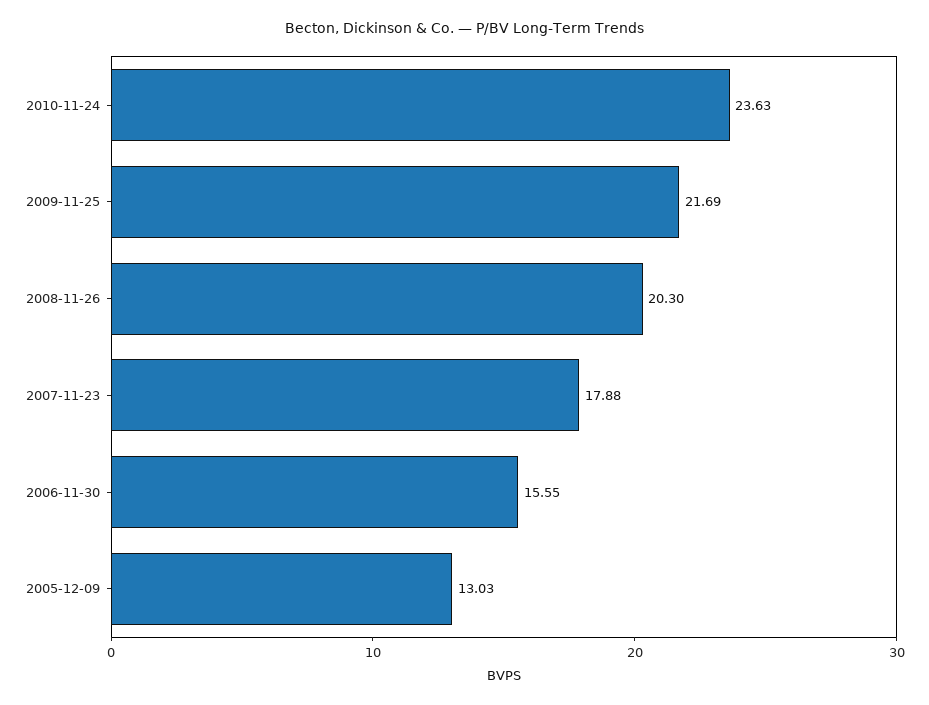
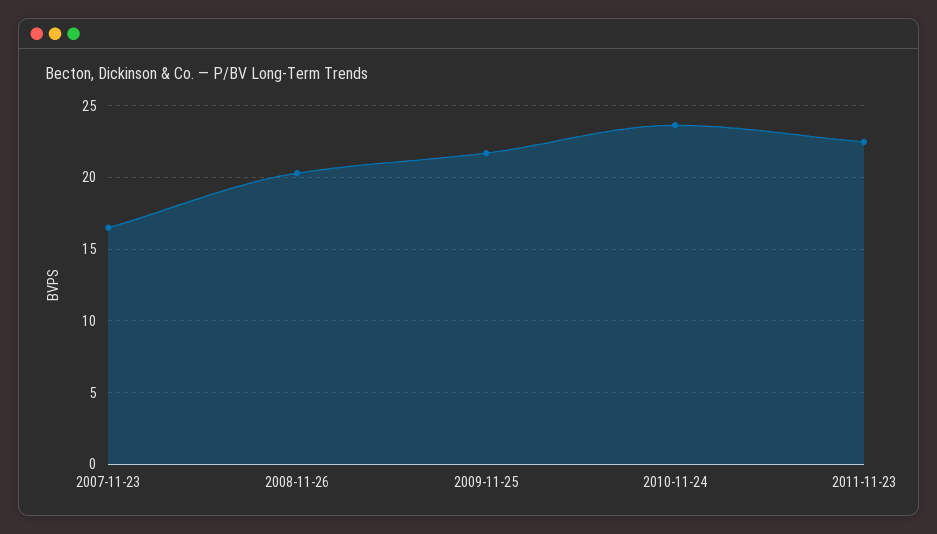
2007-11-23: 17.88 -> 16.5
2006-11-30: 15.55 -> none
2005-12-09: 13.03 -> none
2011-11-23: none -> 22.5

